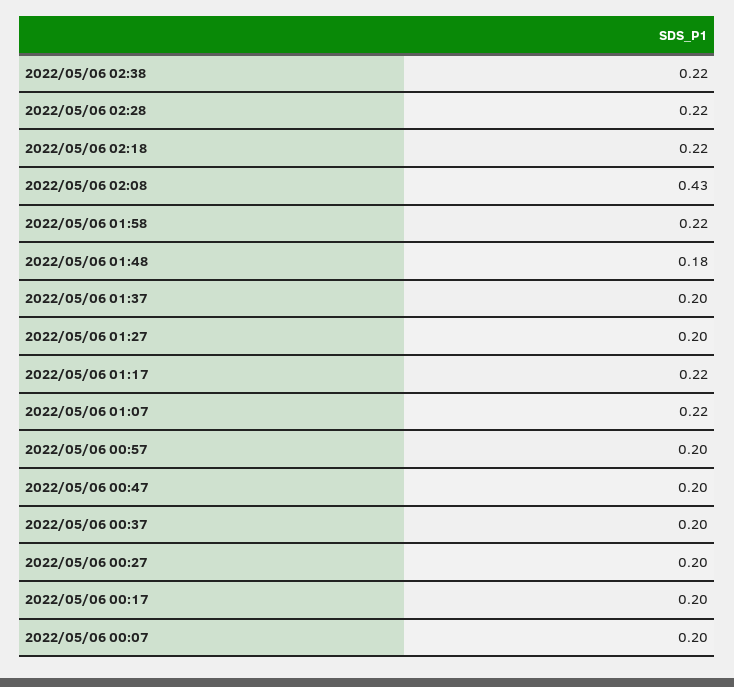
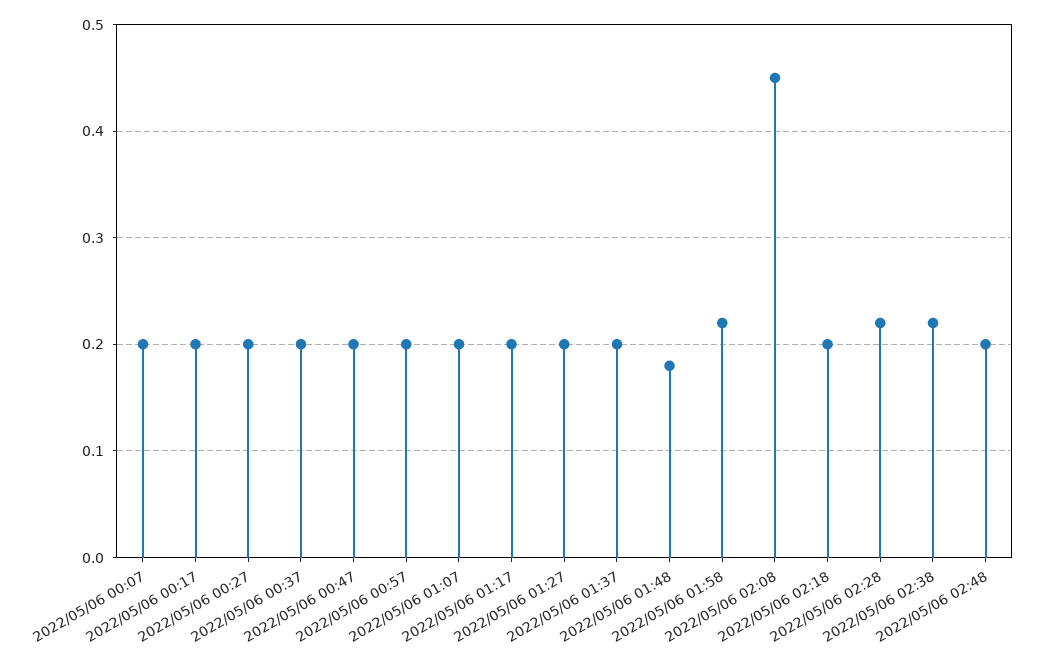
2022/05/06 02:18: 0.22 -> 0.2
2022/05/06 02:08: 0.43 -> 0.45
2022/05/06 01:17: 0.22 -> 0.2
2022/05/06 01:07: 0.22 -> 0.2
2022/05/06 02:48: none -> 0.2

